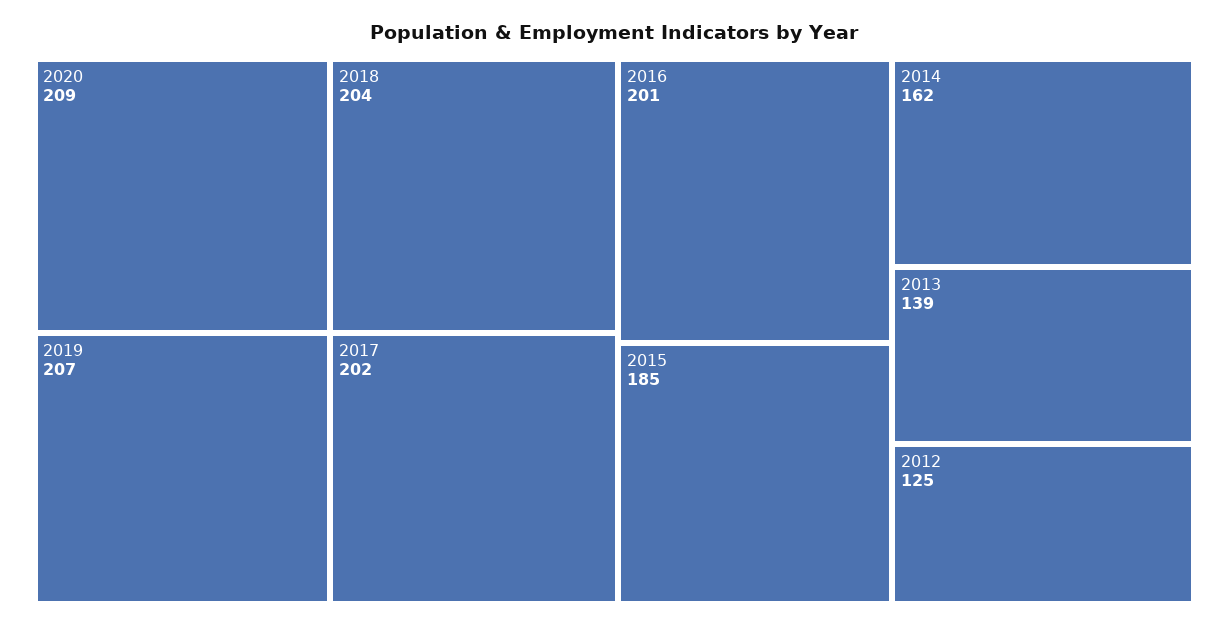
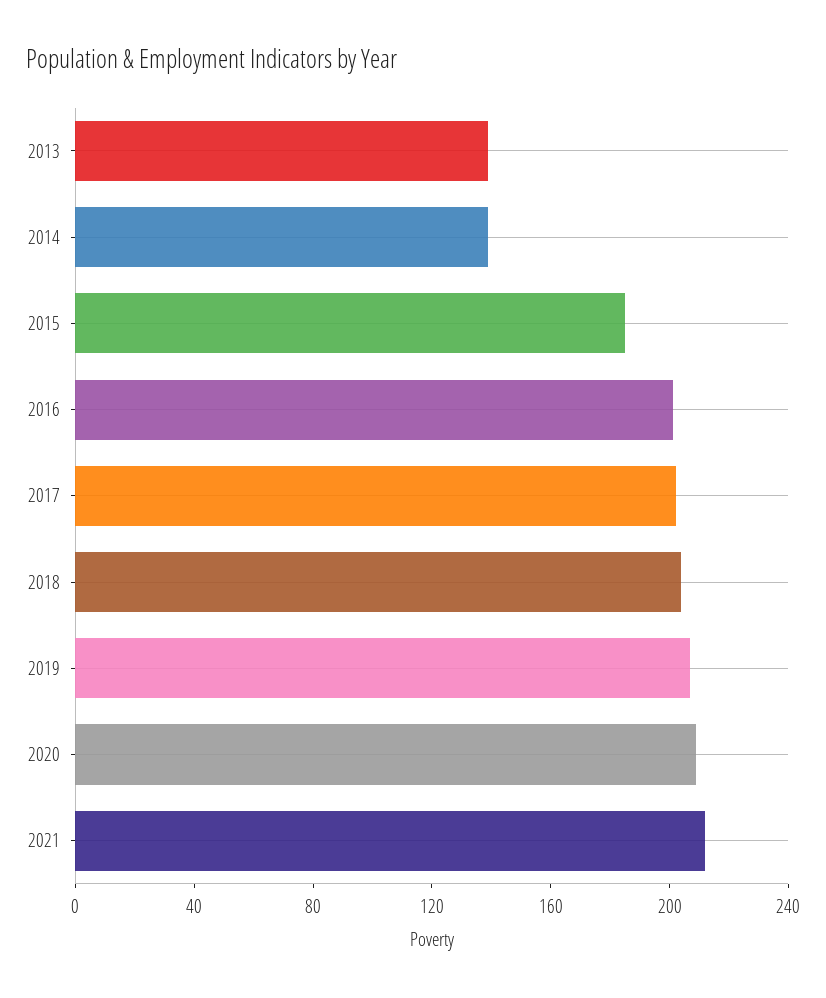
2014: 162 -> 140
2012: 125 -> none
2021: none -> 210

